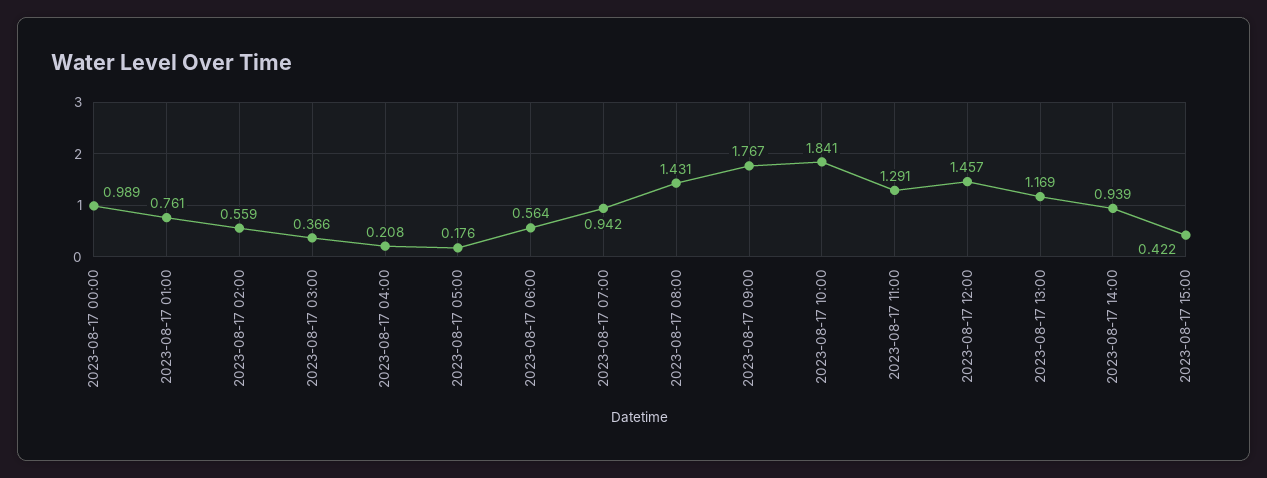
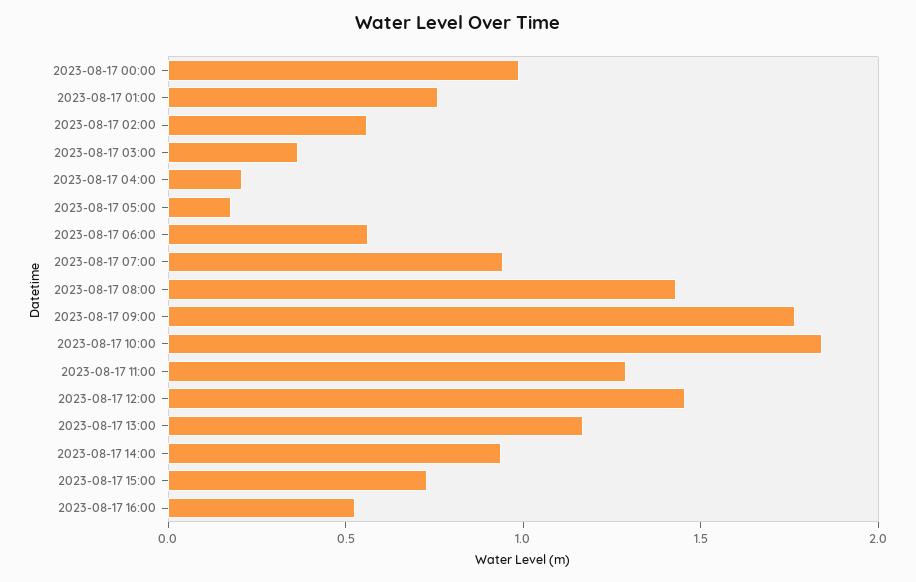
2023-08-17 15:00: 0.422 -> 0.7
2023-08-17 16:00: none -> 0.5

